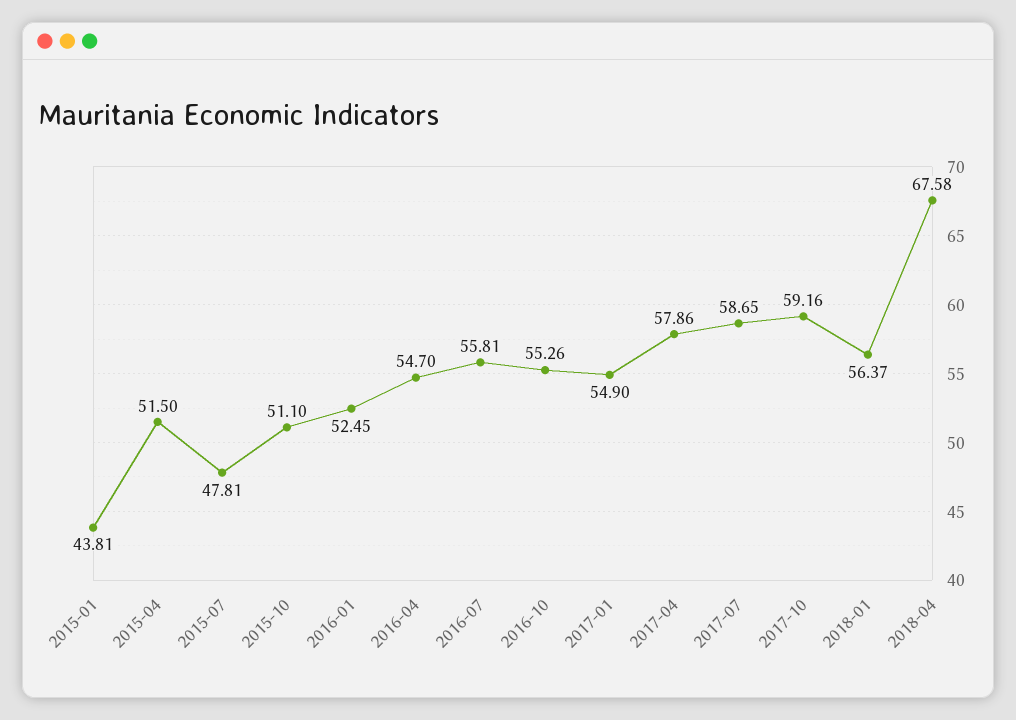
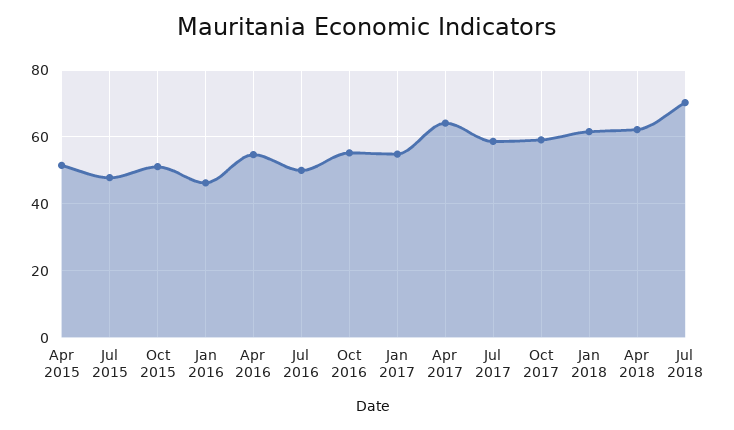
2015-01: 43.81 -> none
2016-01: 52.45 -> 46
2016-07: 55.81 -> 50
2017-04: 57.86 -> 64
2018-01: 56.37 -> 62
2018-04: 67.58 -> 62
Jul 2018: none -> 70

